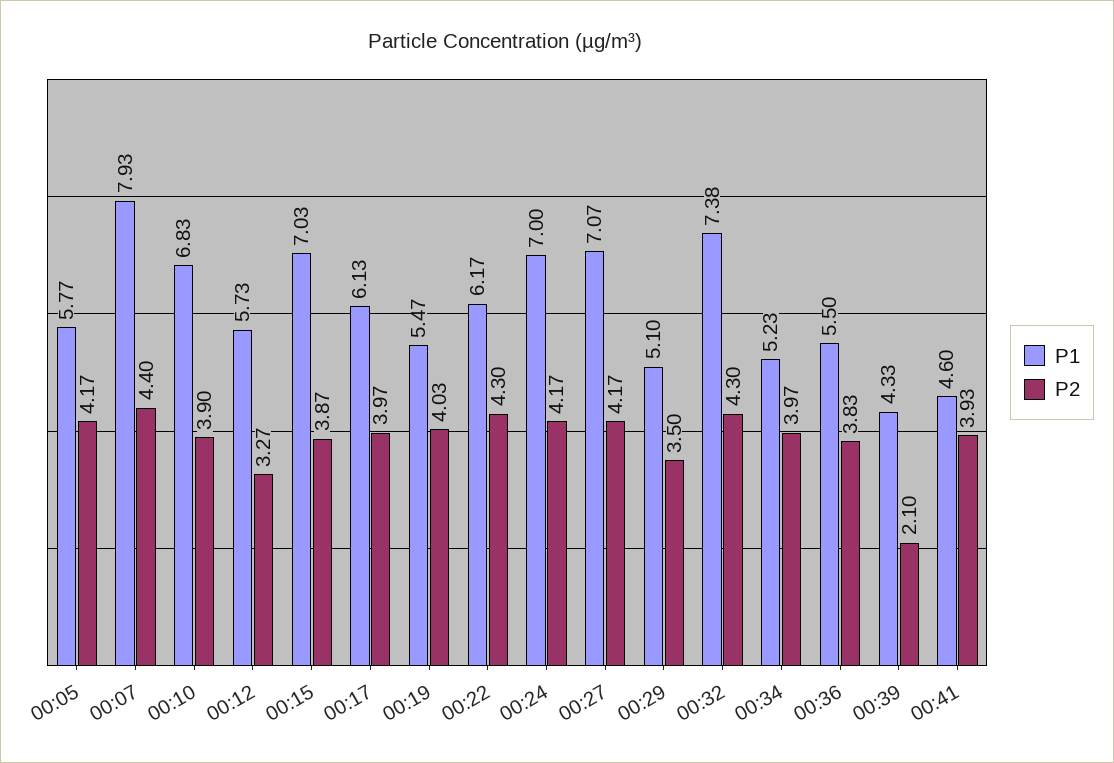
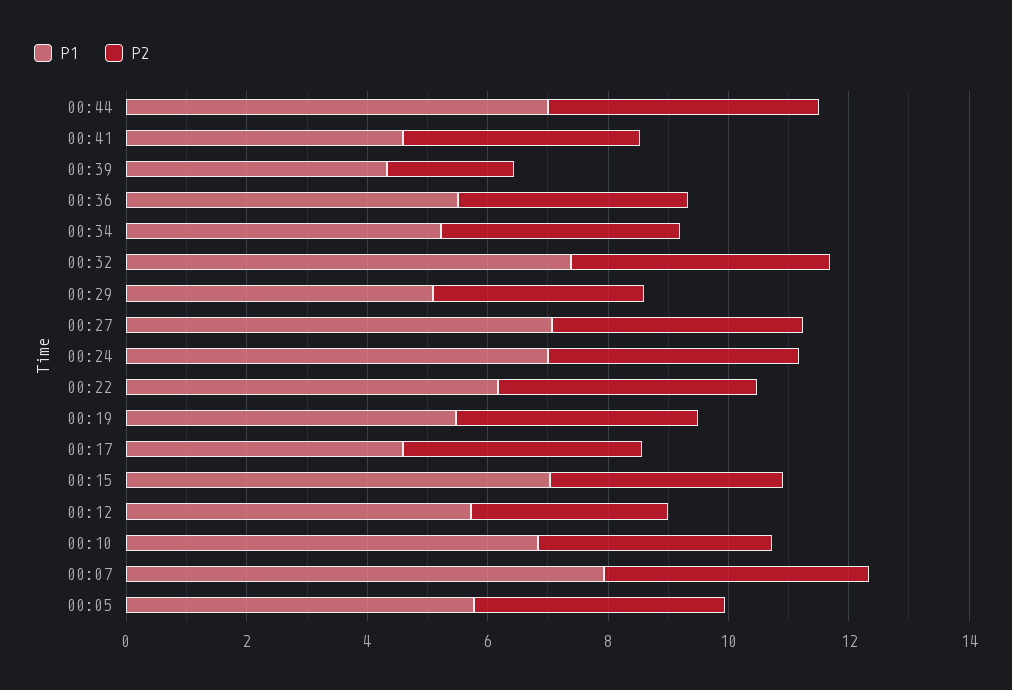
P1, 00:17: 6.13 -> 4.5
P1, 00:44: none -> 7
P2, 00:44: none -> 4.5

